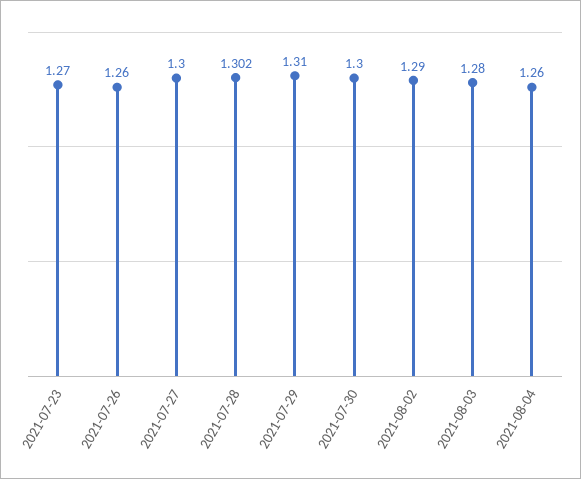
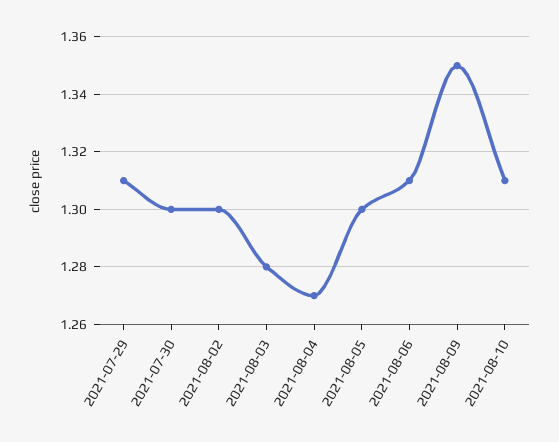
2021-07-23: 1.27 -> none
2021-07-26: 1.26 -> none
2021-07-27: 1.3 -> none
2021-07-28: 1.302 -> none
2021-08-02: 1.29 -> 1.3
2021-08-04: 1.26 -> 1.27
2021-08-05: none -> 1.3
2021-08-06: none -> 1.31
2021-08-09: none -> 1.35
2021-08-10: none -> 1.31

